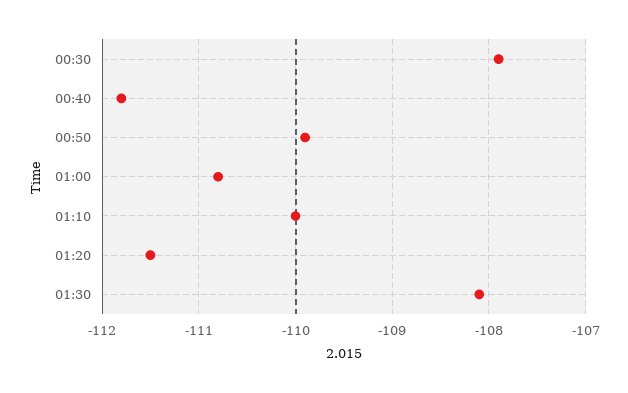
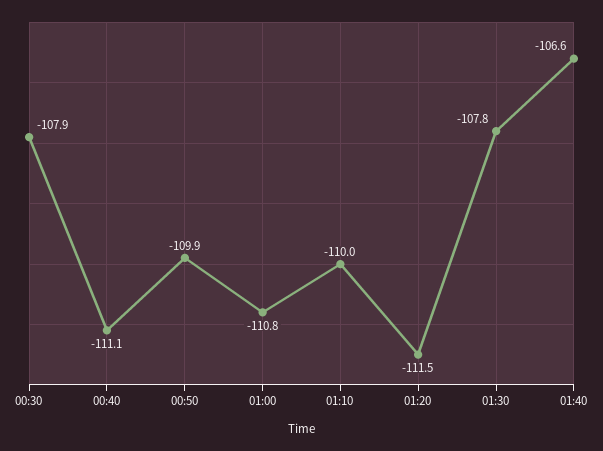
00:40: -111.8 -> -111.1
01:30: -108.1 -> -107.8
01:40: none -> -106.6

